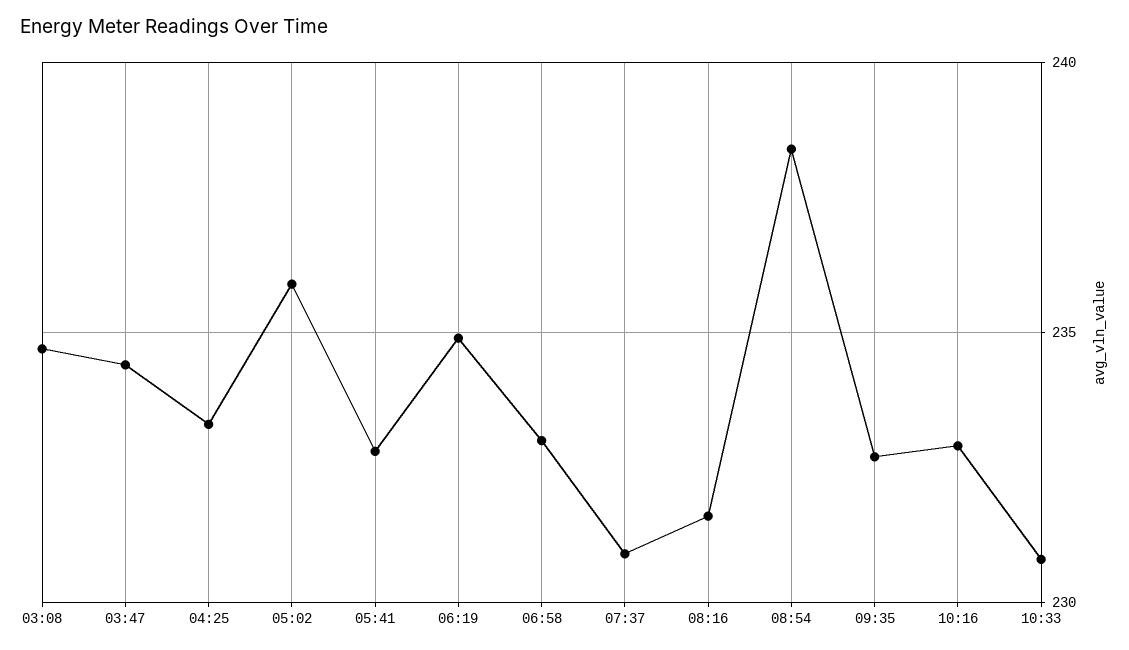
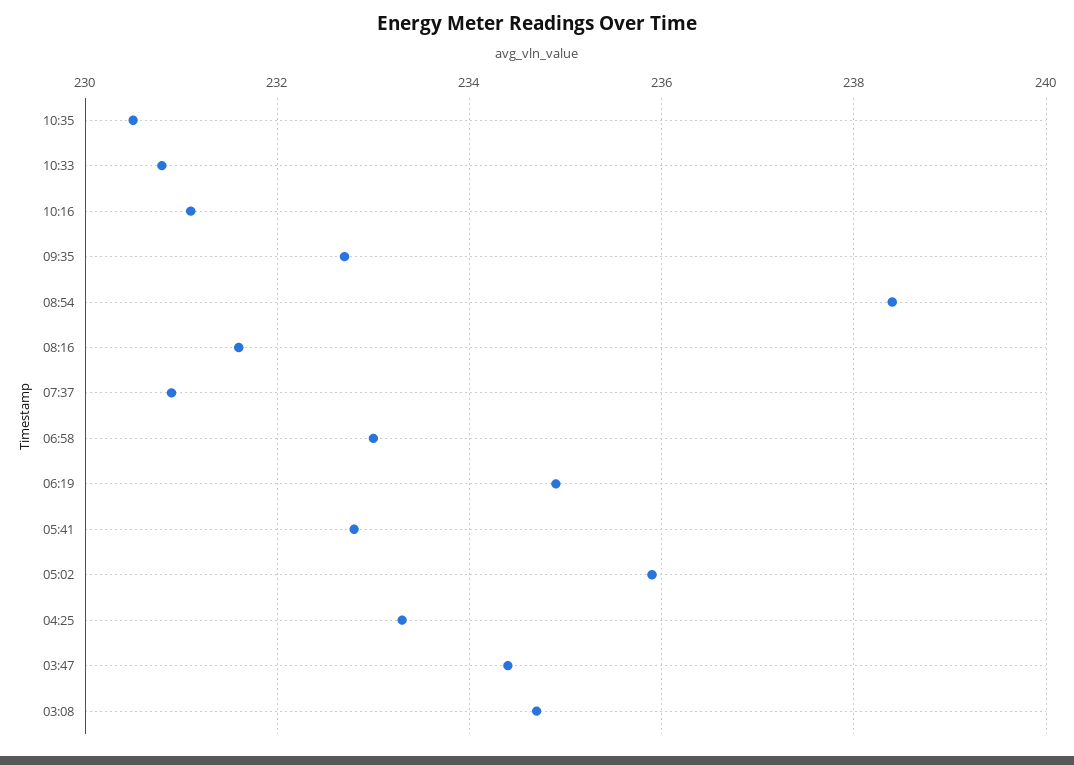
10:16: 233 -> 231
10:35: none -> 230.5

